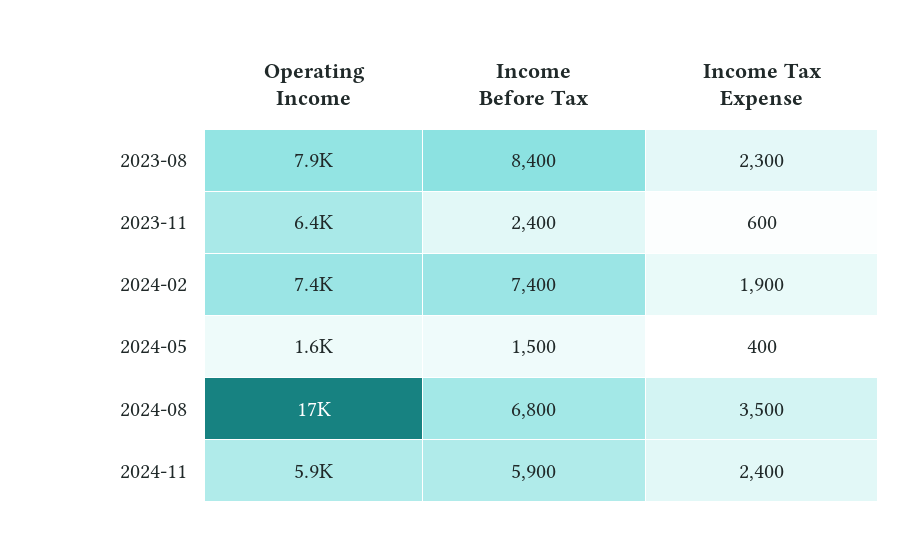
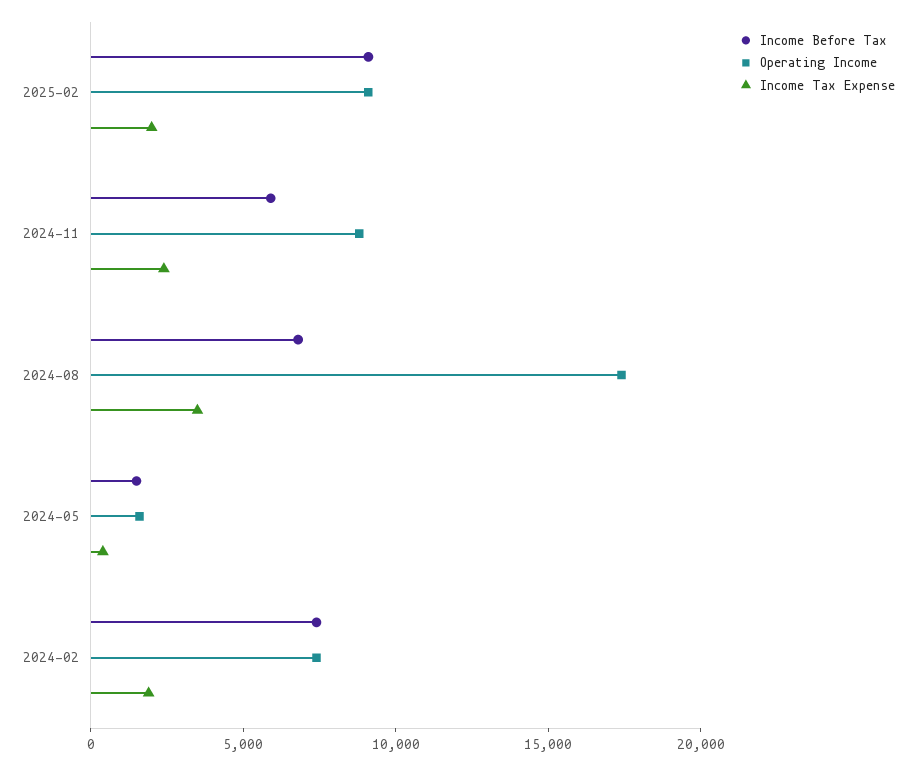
Operating Income, 2023-08: 7900 -> none
Income Before Tax, 2023-08: 8400 -> none
Income Tax Expense, 2023-08: 2300 -> none
Operating Income, 2023-11: 6400 -> none
Income Before Tax, 2023-11: 2400 -> none
Income Tax Expense, 2023-11: 600 -> none
Operating Income, 2024-11: 5900 -> 9000
Income Before Tax, 2025-02: none -> 9000
Operating Income, 2025-02: none -> 9000
Income Tax Expense, 2025-02: none -> 2000

